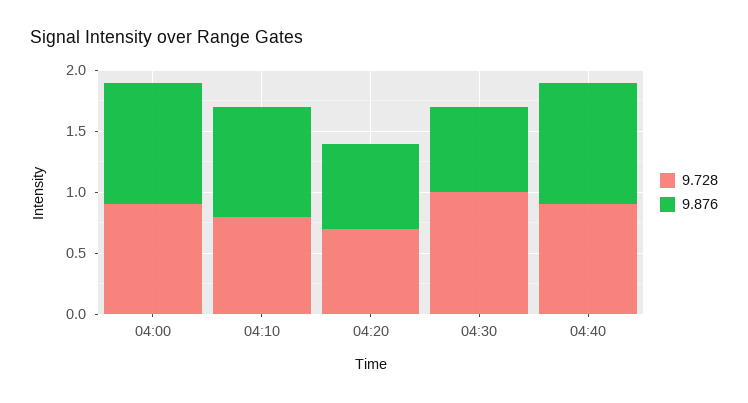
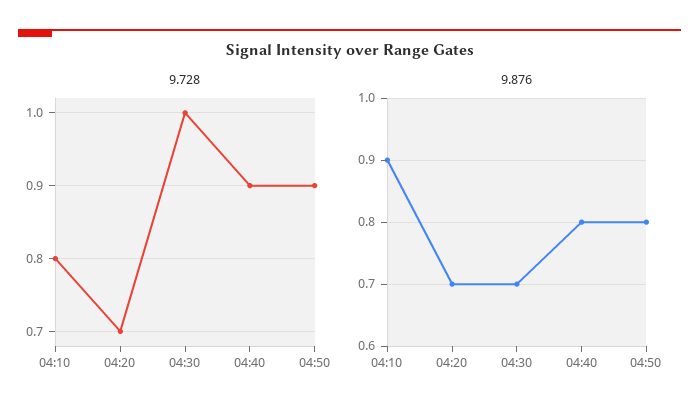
9.728, 04:00: 0.9 -> none
9.876, 04:00: 1 -> none
9.876, 04:40: 1 -> 0.8
9.728, 04:50: none -> 0.9
9.876, 04:50: none -> 0.8

